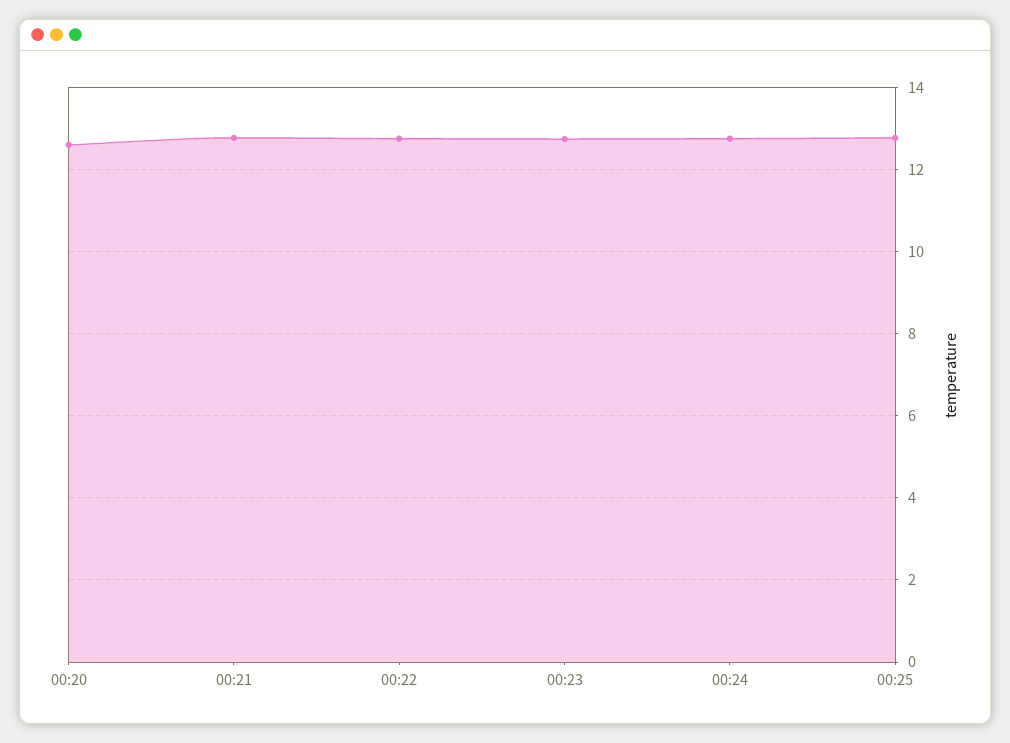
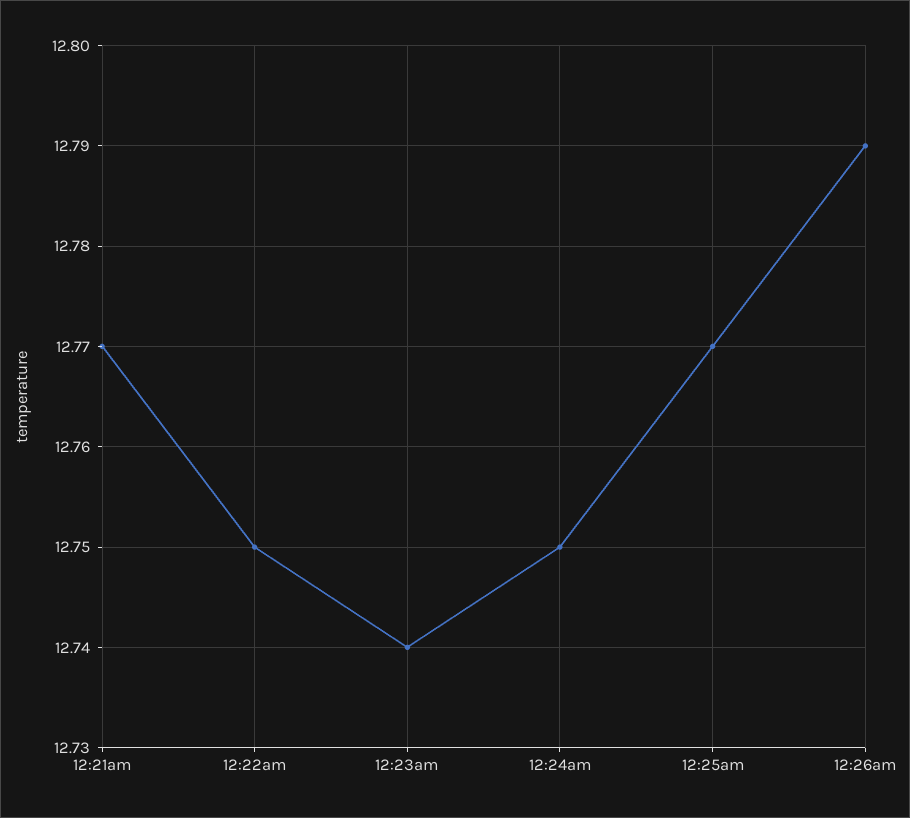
00:20: 12.6 -> none
12:26am: none -> 12.79

